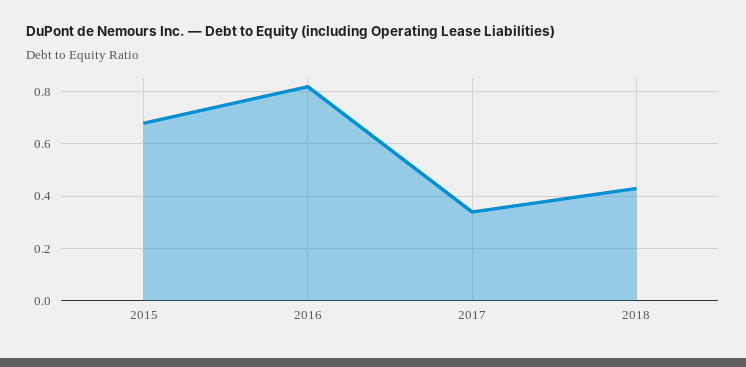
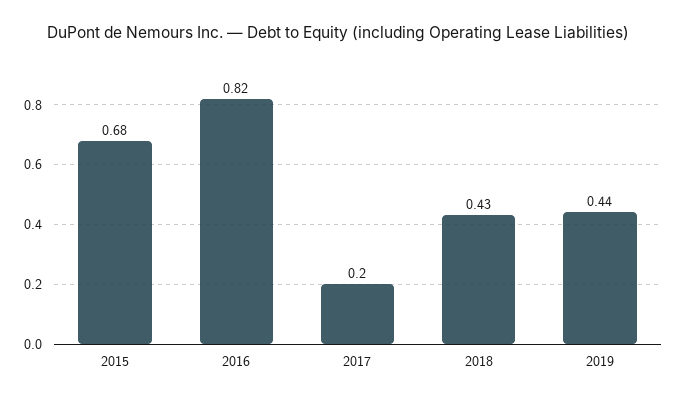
2017: 0.35 -> 0.2
2019: none -> 0.44

